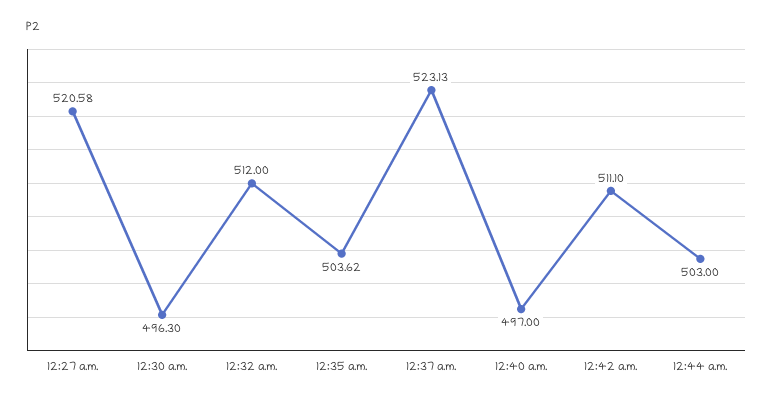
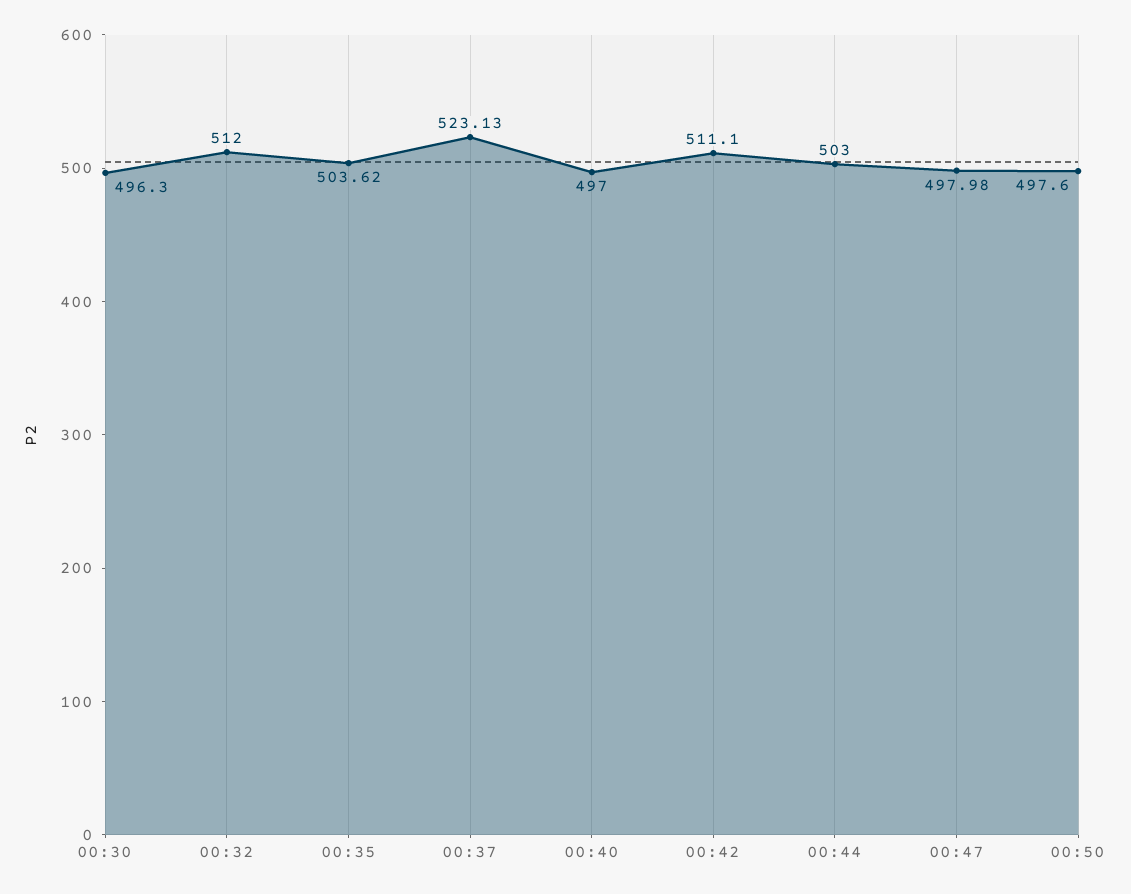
12:27 a.m.: 520.58 -> none
00:47: none -> 497.98
00:50: none -> 497.6

